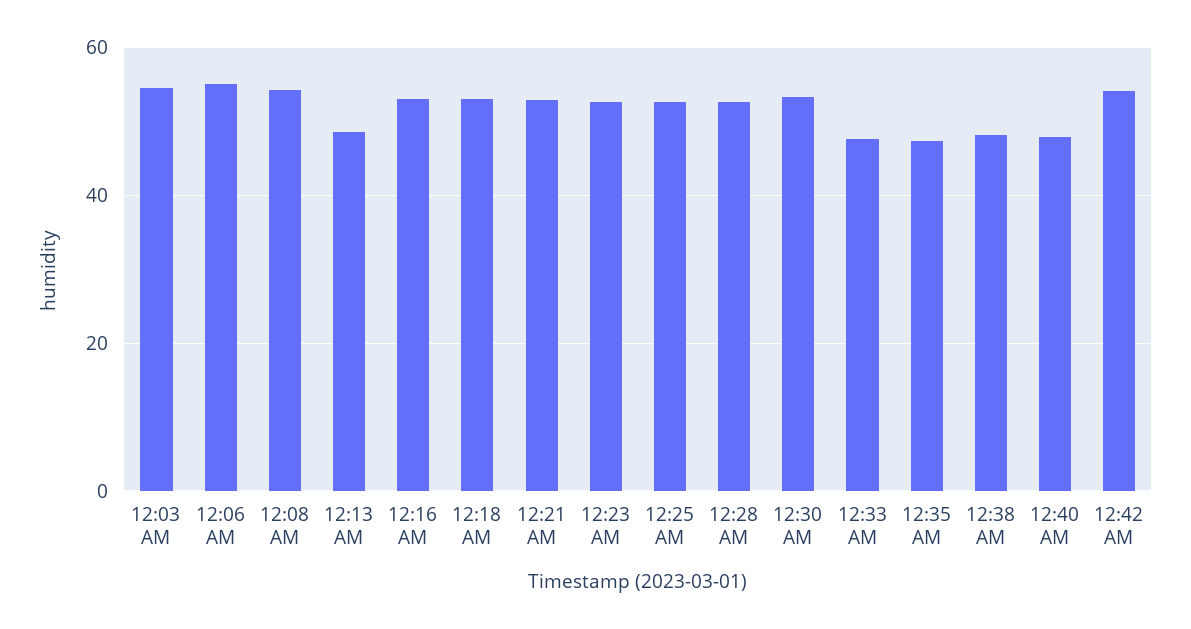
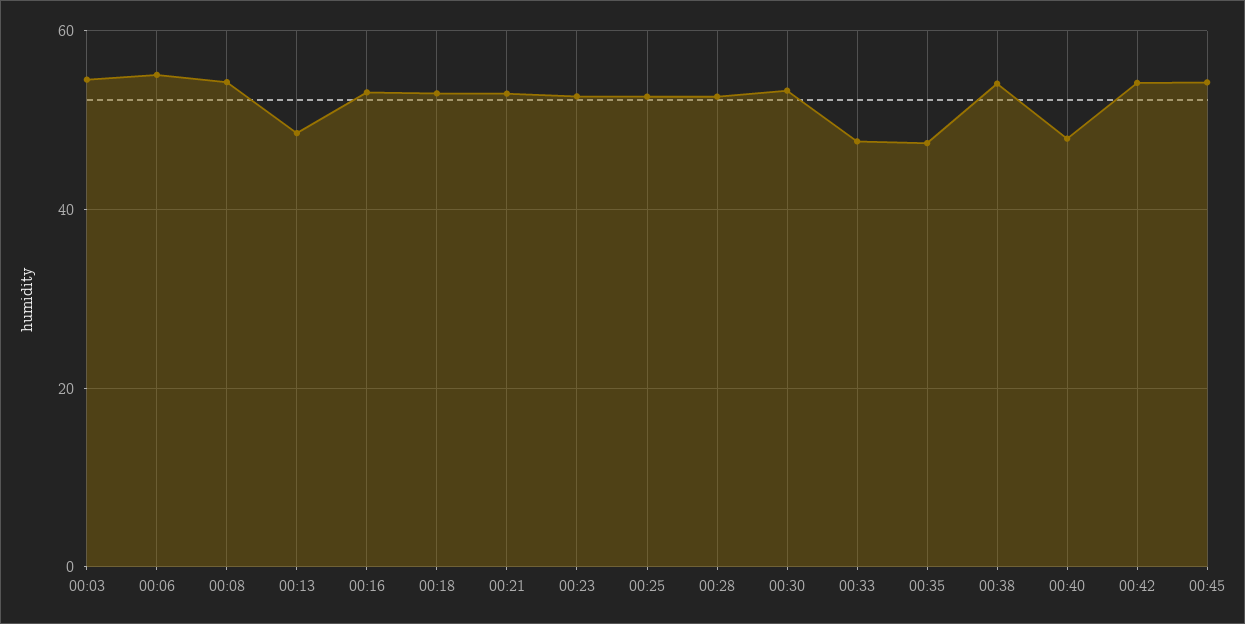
12:38 AM: 48 -> 54
00:45: none -> 54

